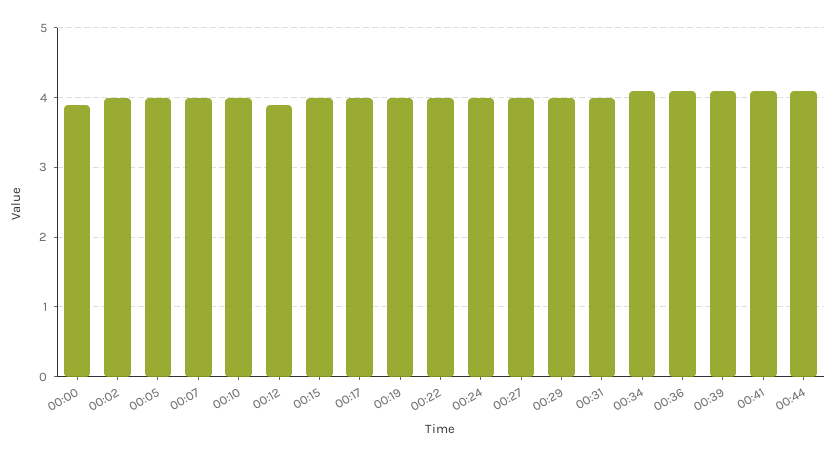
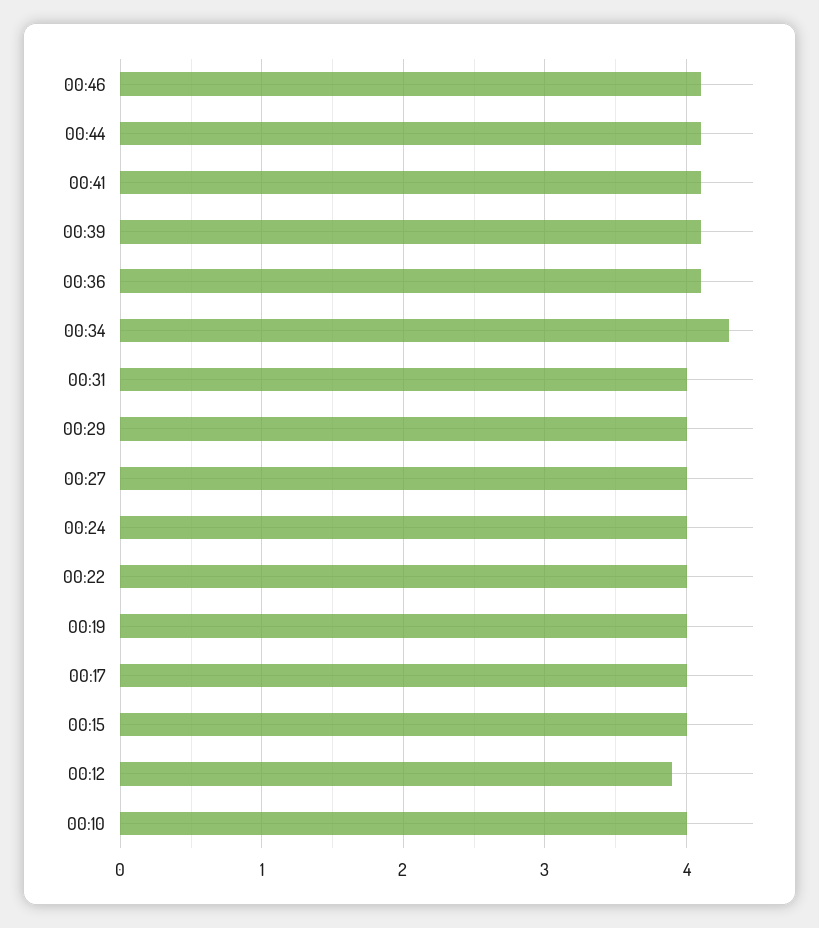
00:00: 3.9 -> none
00:02: 4 -> none
00:05: 4 -> none
00:07: 4 -> none
00:34: 4.1 -> 4.3
00:46: none -> 4.1

